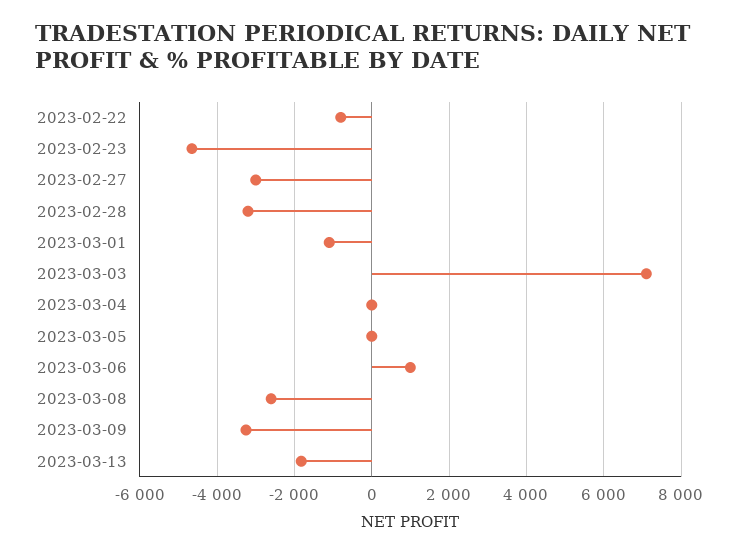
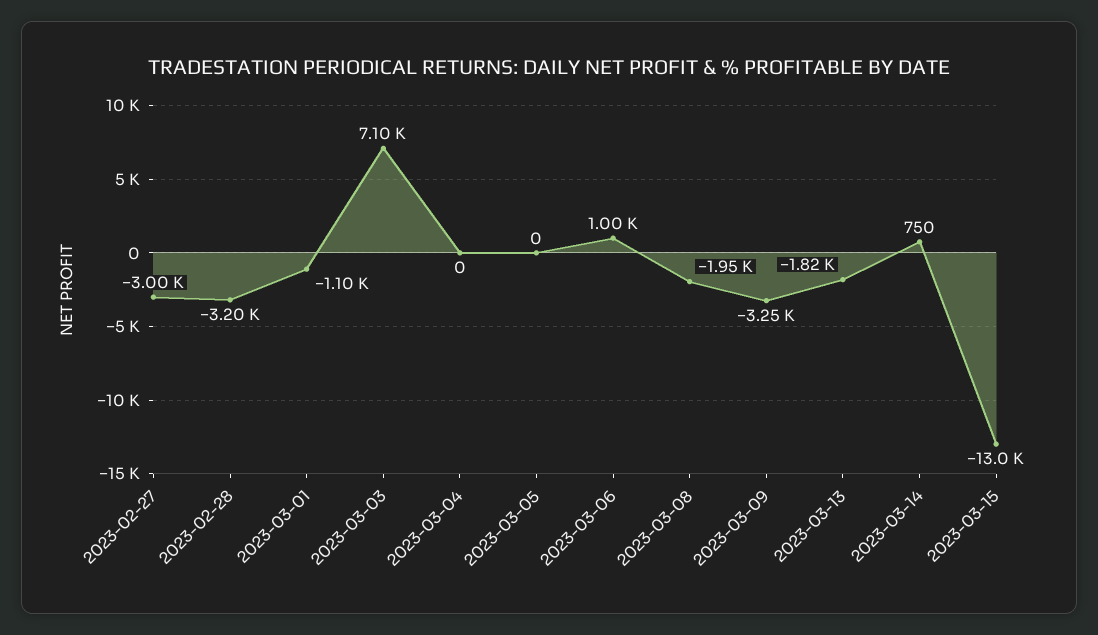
2023-02-22: -800 -> none
2023-02-23: -4600 -> none
2023-03-08: -2600 -> -1950
2023-03-14: none -> 750
2023-03-15: none -> -13000

